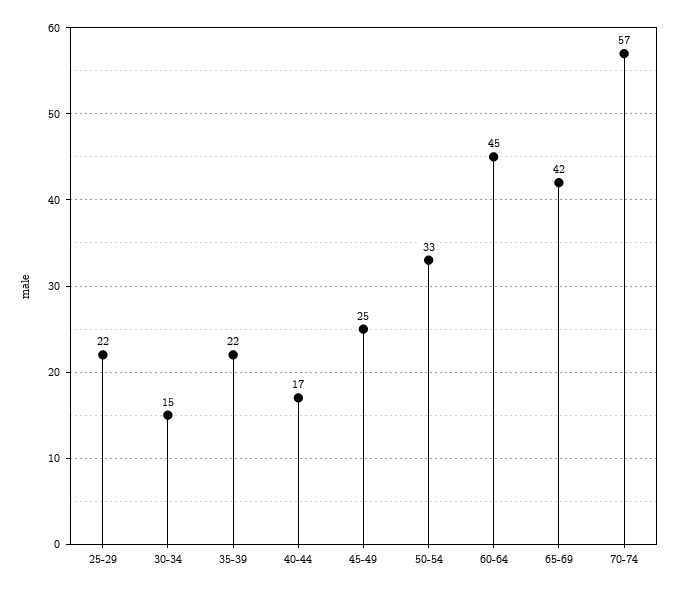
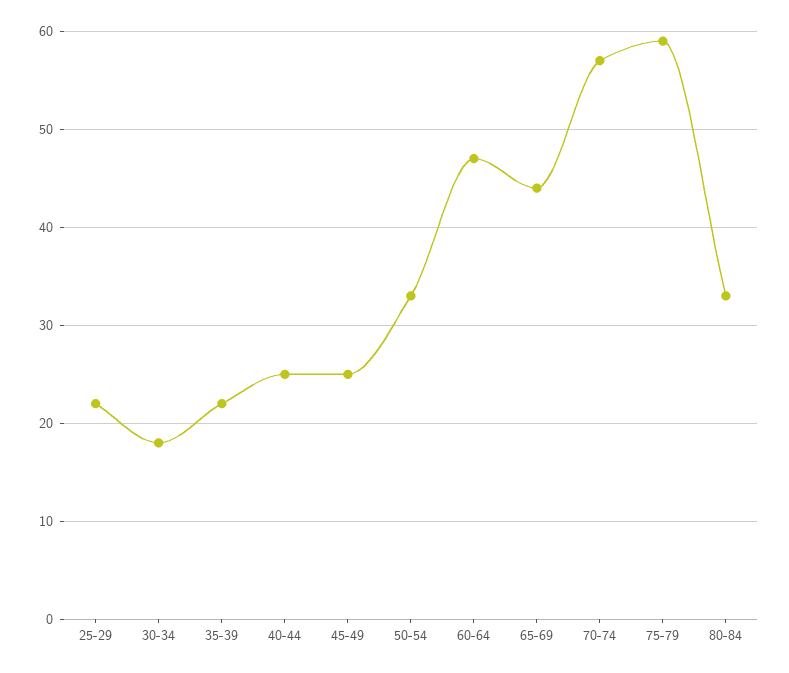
30-34: 15 -> 18
40-44: 17 -> 25
60-64: 45 -> 47
65-69: 42 -> 44
75-79: none -> 59
80-84: none -> 33

